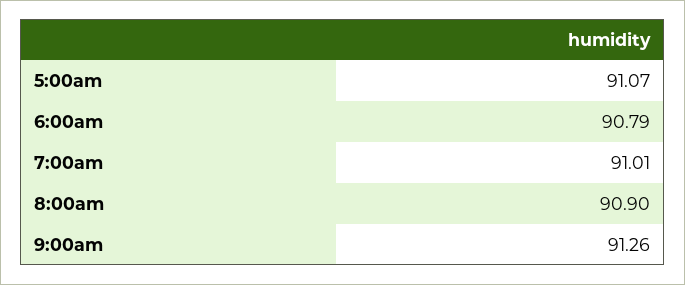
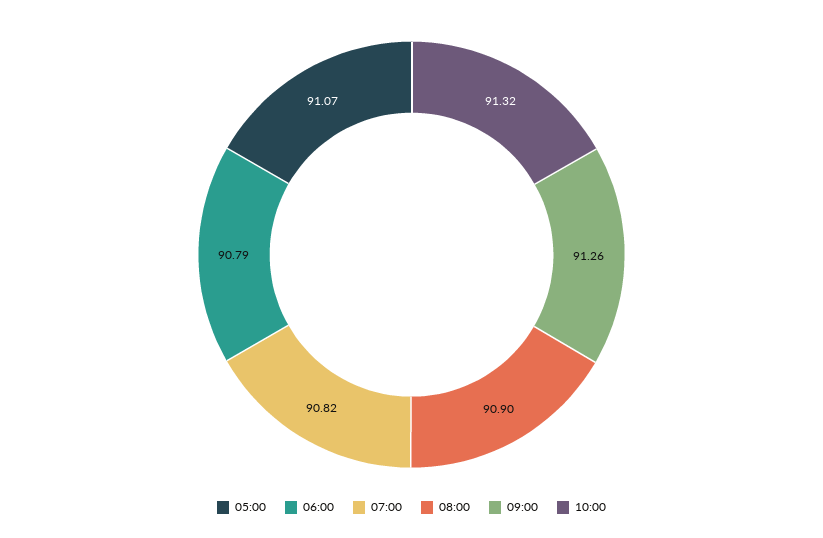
7:00am: 91.01 -> 90.82
10:00: none -> 91.32

